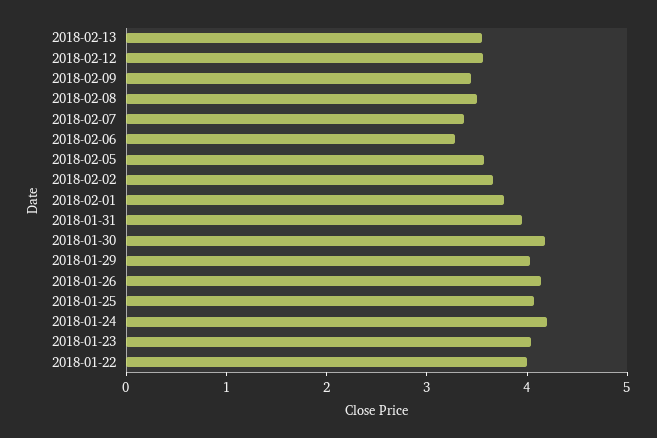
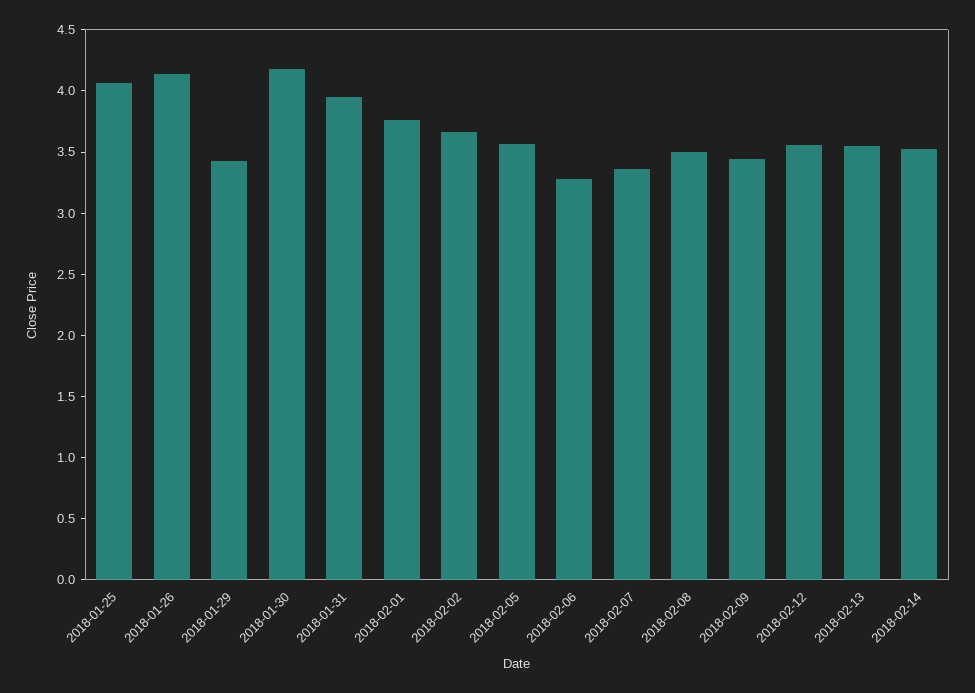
2018-01-29: 4 -> 3.4
2018-01-24: 4.2 -> none
2018-01-23: 4 -> none
2018-01-22: 4 -> none
2018-02-14: none -> 3.5

